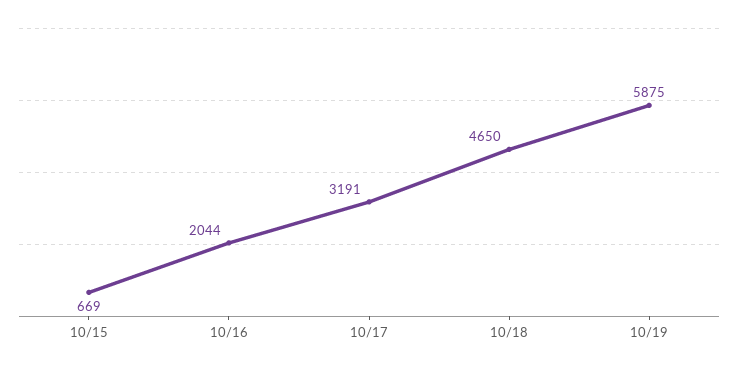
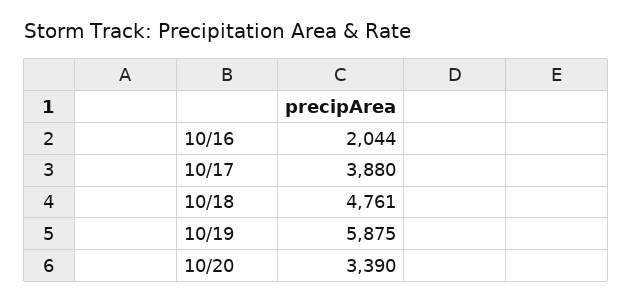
10/15: 669 -> none
10/17: 3191 -> 3880
10/18: 4650 -> 4761
10/20: none -> 3390

